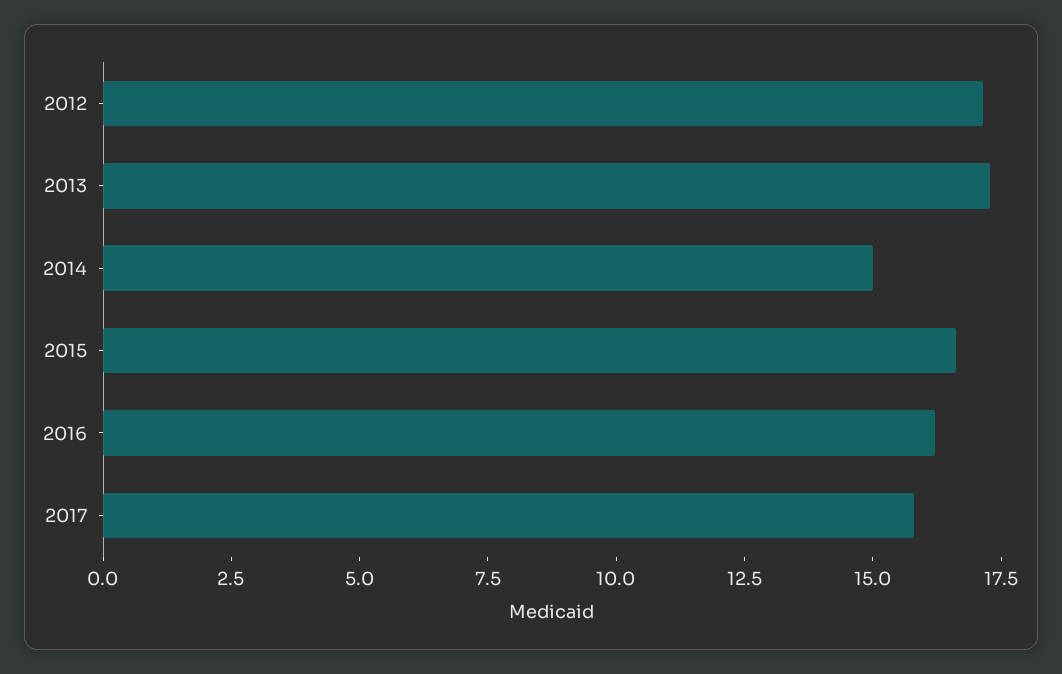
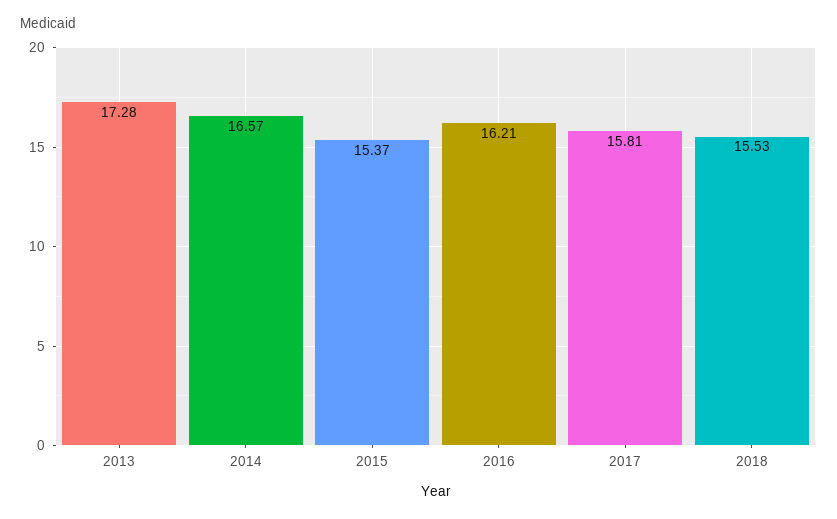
2012: 17 -> none
2014: 15 -> 16.57
2015: 16.5 -> 15.37
2018: none -> 15.53

